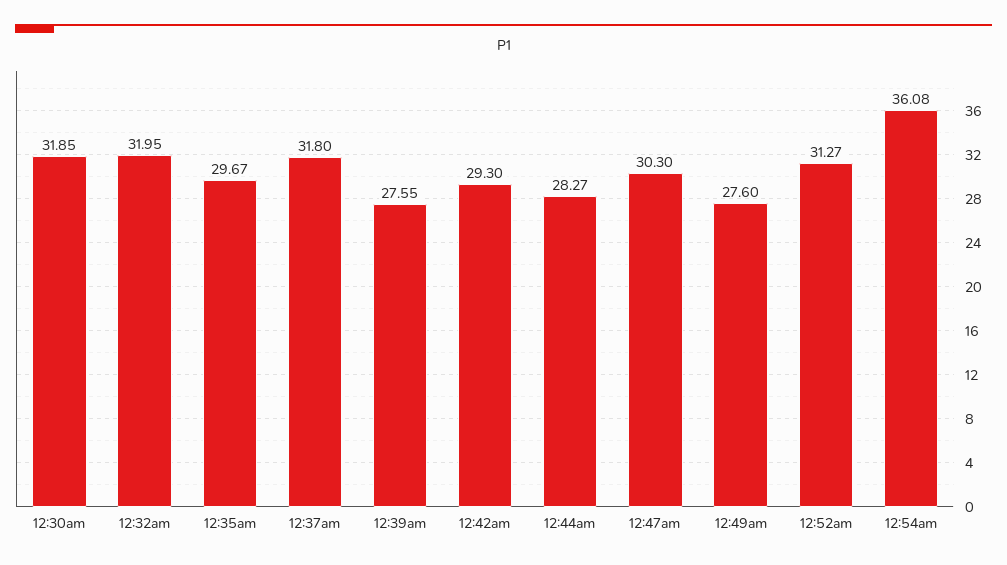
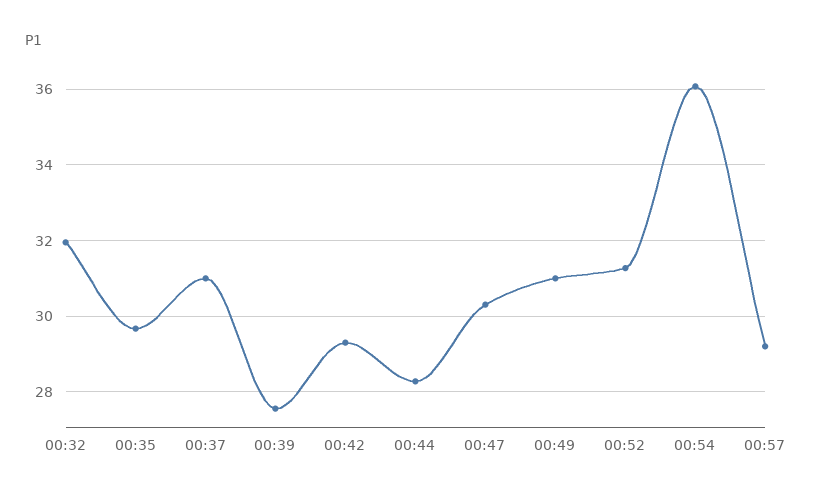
12:30am: 31.85 -> none
12:37am: 31.8 -> 31
12:49am: 27.6 -> 31
00:57: none -> 29.2

